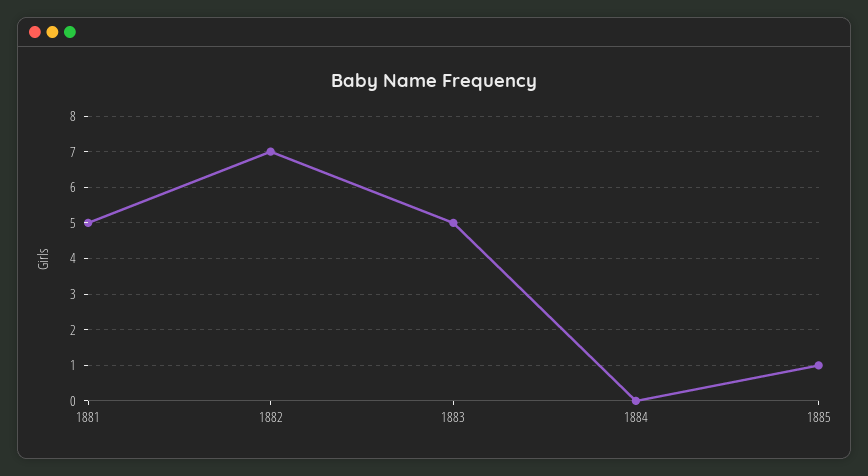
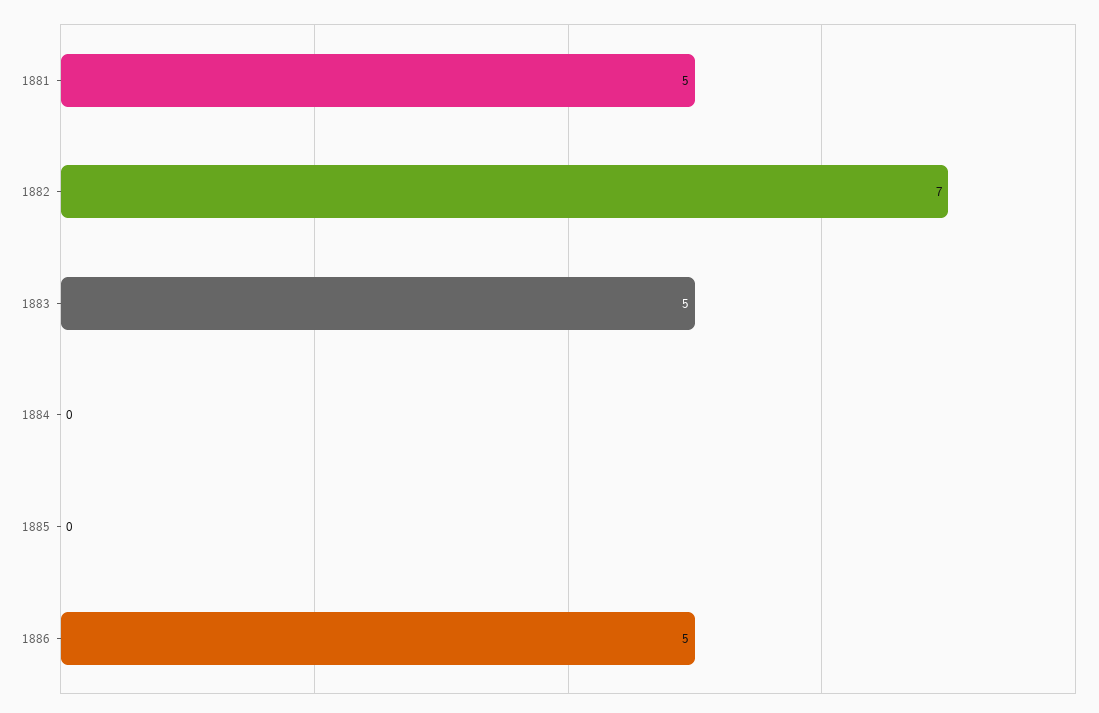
1885: 1 -> 0
1886: none -> 5

